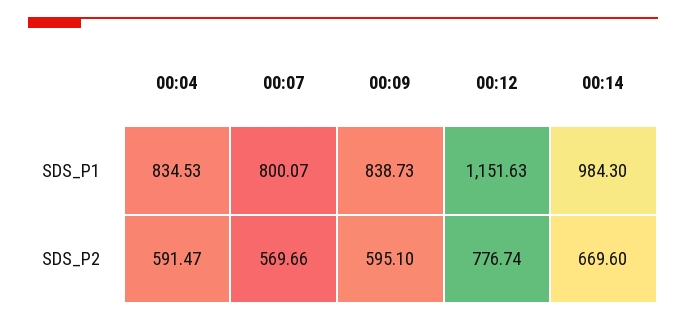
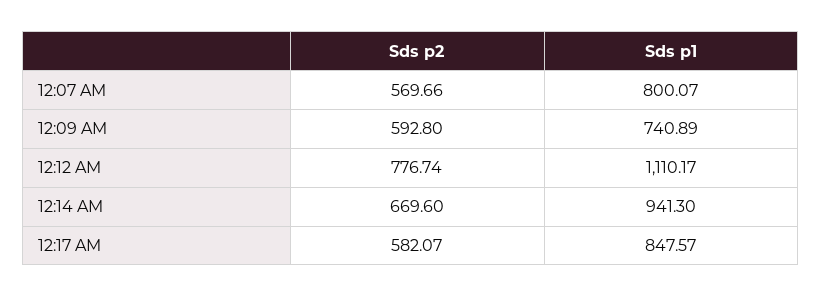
00:04, SDS_P1: 834.53 -> none
00:09, SDS_P1: 838.73 -> 740.89
00:12, SDS_P1: 1151.63 -> 1110.17
00:14, SDS_P1: 984.3 -> 941.3
00:04, SDS_P2: 591.47 -> none
00:09, SDS_P2: 595.1 -> 592.8
12:17 AM, SDS_P2: none -> 582.07
12:17 AM, SDS_P1: none -> 847.57

